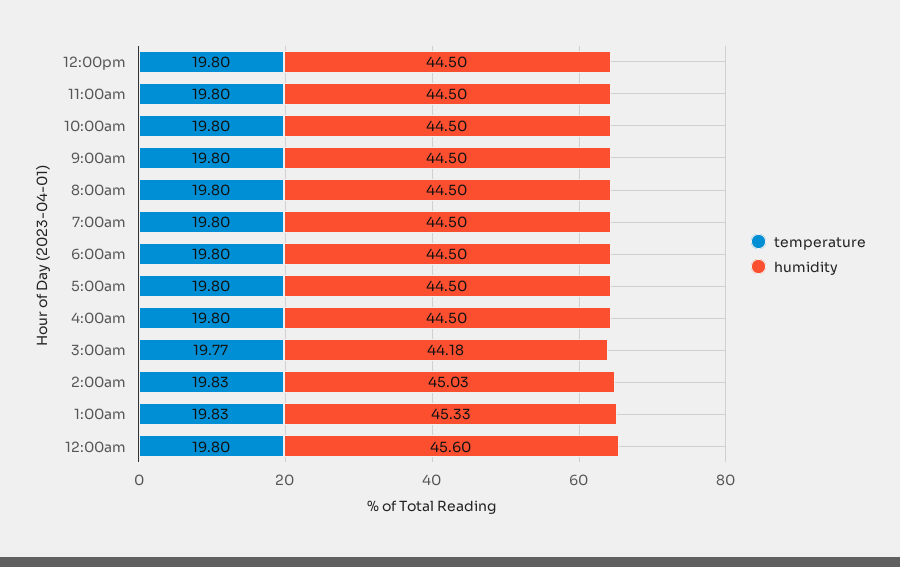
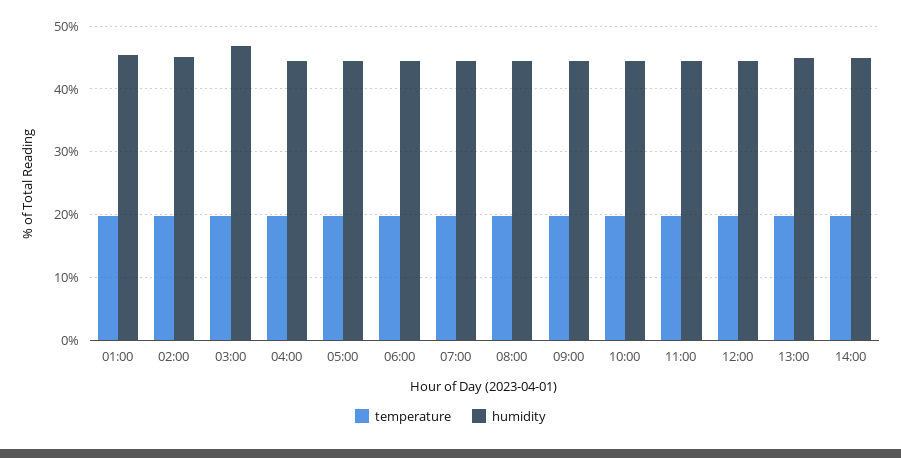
humidity, 3:00am: 44.18 -> 47
temperature, 12:00am: 19.8 -> none
humidity, 12:00am: 45.6 -> none
temperature, 13:00: none -> 20
humidity, 13:00: none -> 45
temperature, 14:00: none -> 20
humidity, 14:00: none -> 45

